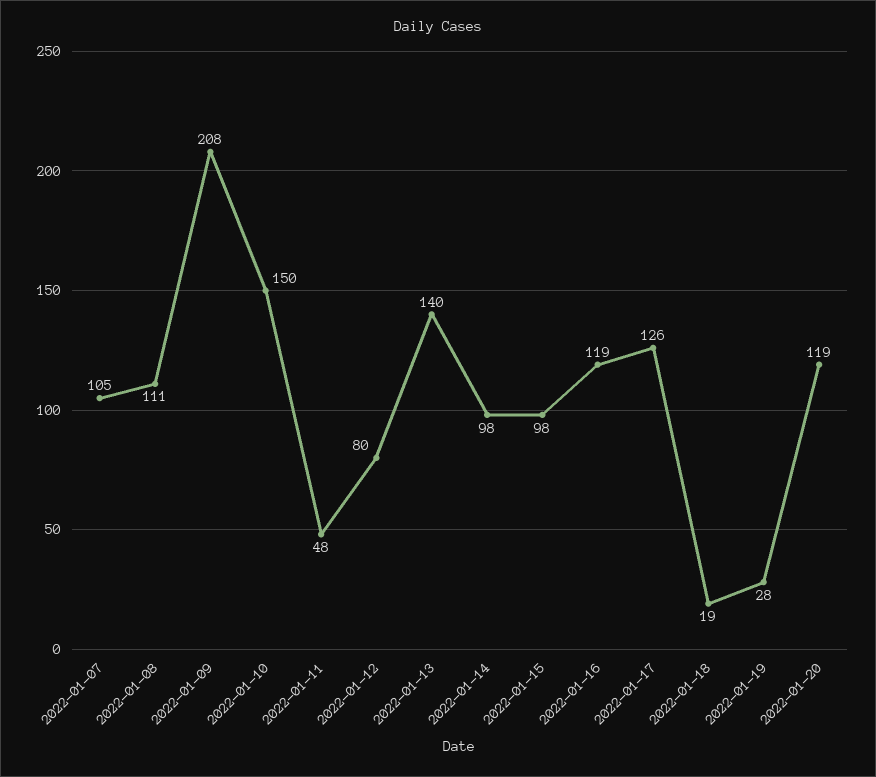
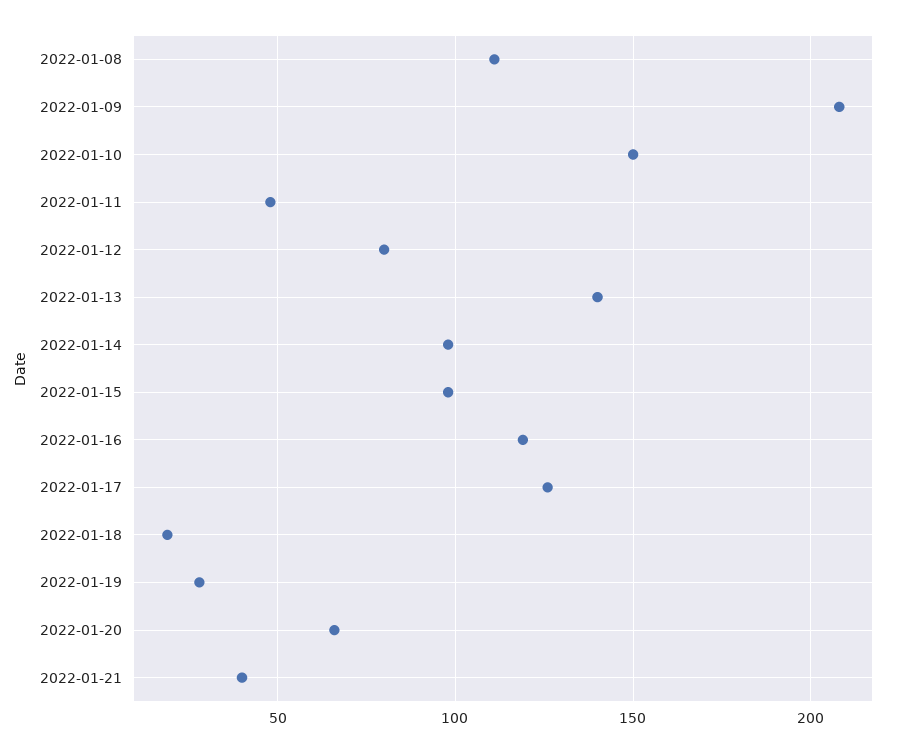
2022-01-07: 105 -> none
2022-01-20: 119 -> 65
2022-01-21: none -> 40

